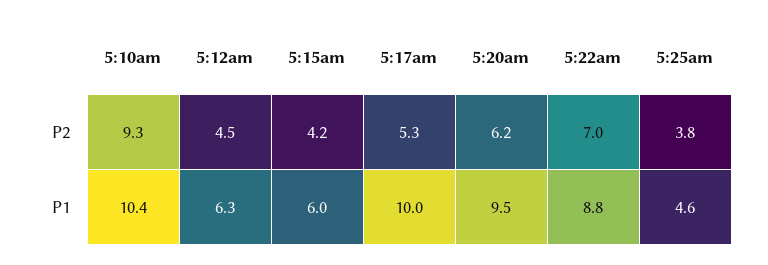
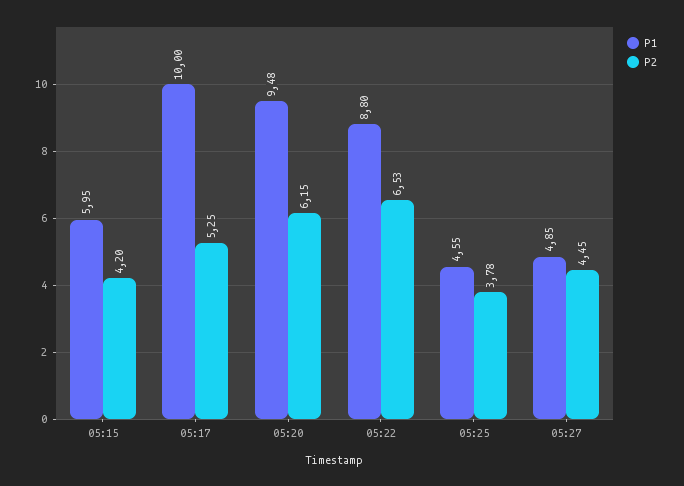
P2, 5:10am: 9.3 -> none
P2, 5:12am: 4.5 -> none
P2, 5:22am: 7 -> 6.53
P1, 5:10am: 10.4 -> none
P1, 5:12am: 6.3 -> none
P1, 05:27: none -> 4.85
P2, 05:27: none -> 4.45

